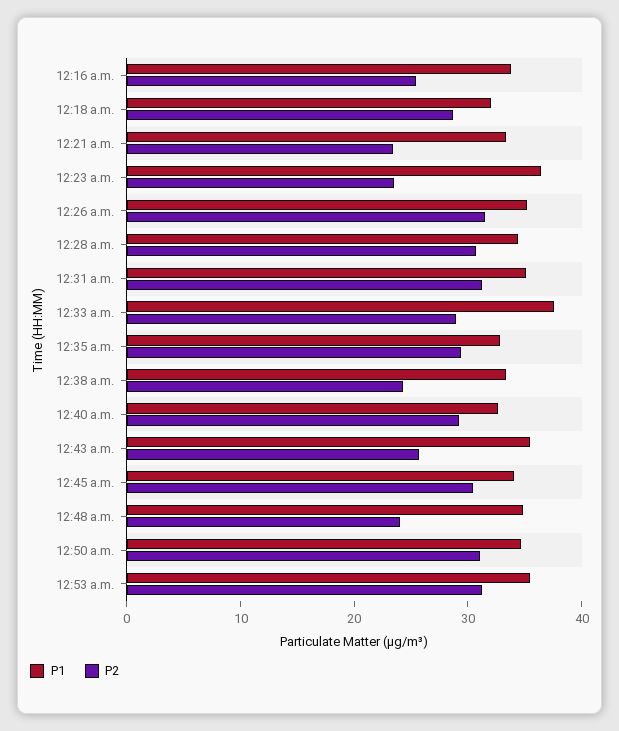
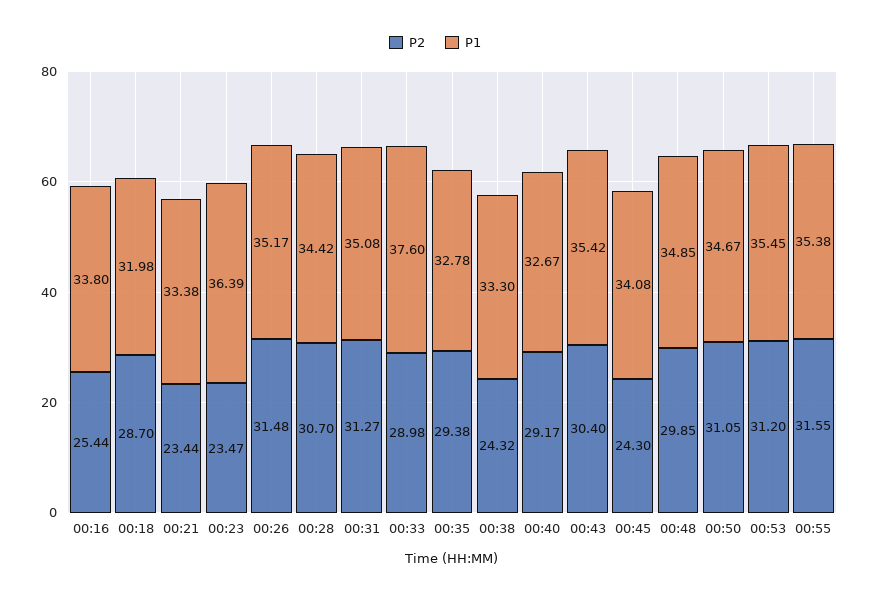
P2, 12:43 a.m.: 26 -> 30.4
P2, 12:45 a.m.: 30 -> 24.3
P2, 12:48 a.m.: 24 -> 29.85
P2, 00:55: none -> 31.55
P1, 00:55: none -> 35.38

